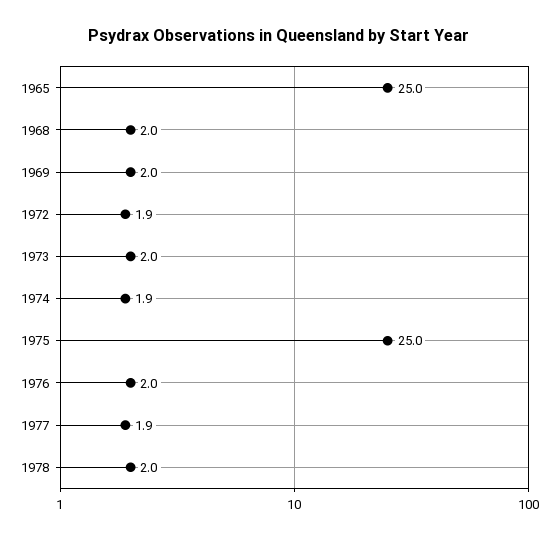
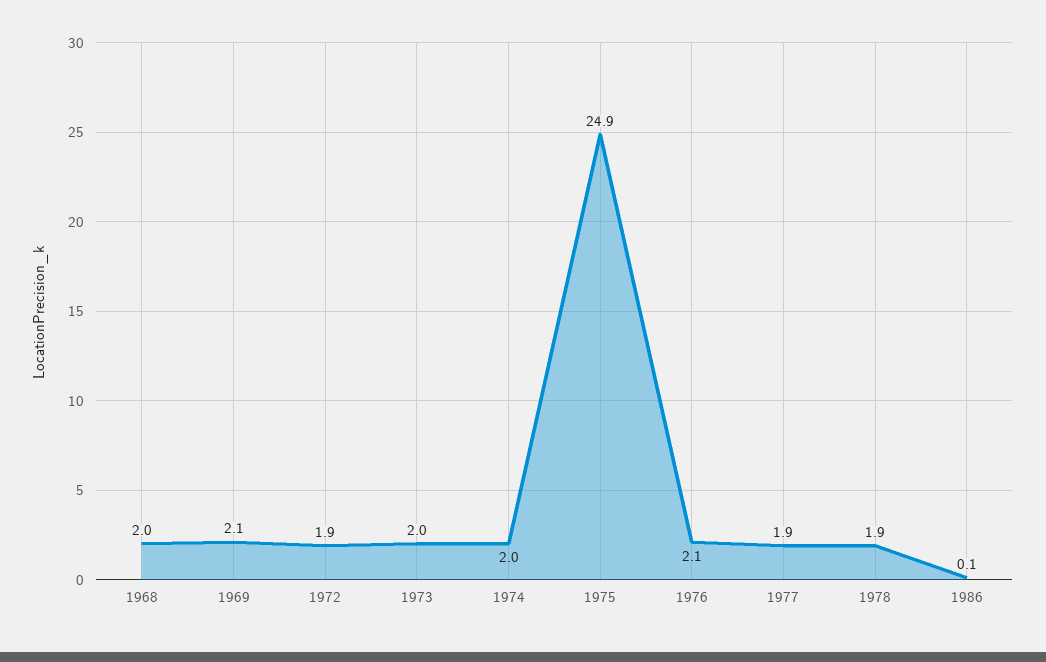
1965: 25 -> none
1969: 2 -> 2.1
1974: 1.9 -> 2
1975: 25 -> 24.9
1976: 2 -> 2.1
1978: 2 -> 1.9
1986: none -> 0.1

